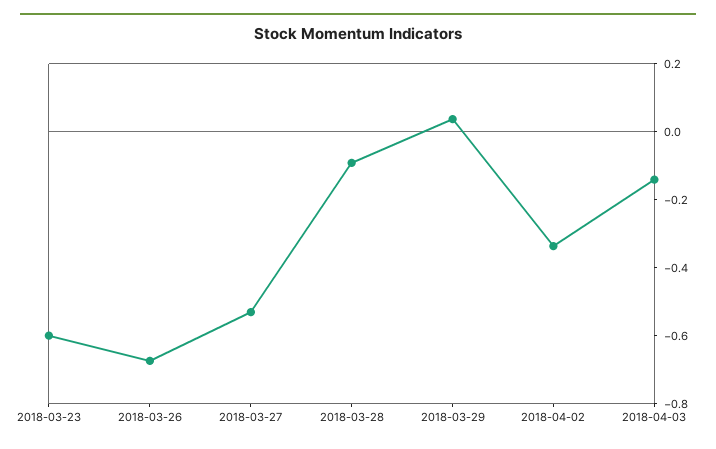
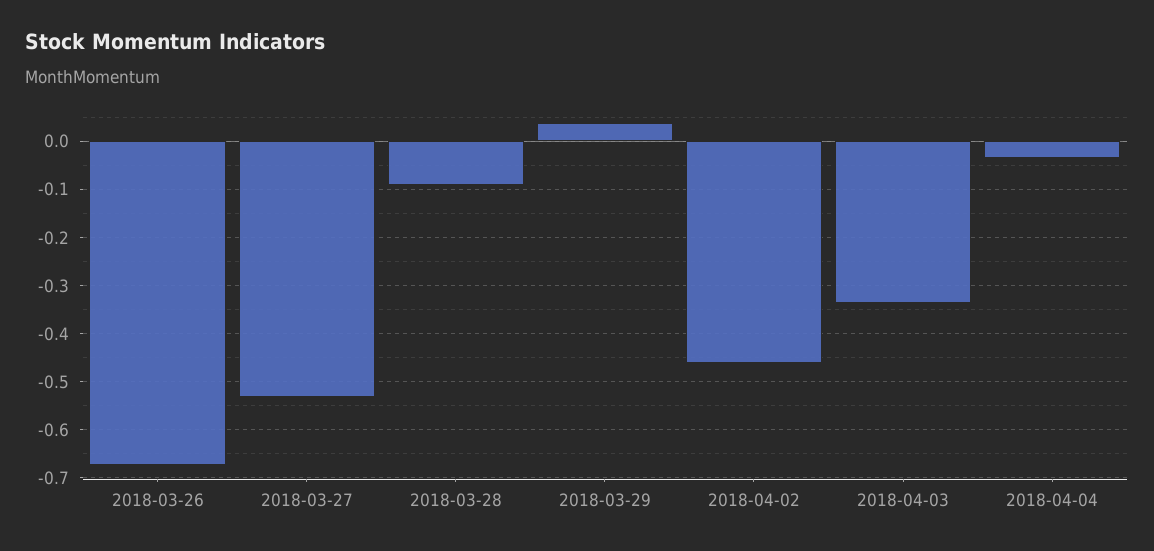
2018-03-23: -0.6 -> none
2018-04-02: -0.35 -> -0.46
2018-04-03: -0.15 -> -0.34
2018-04-04: none -> -0.04

